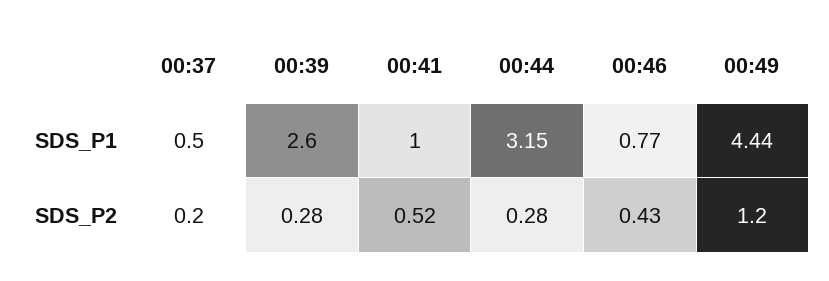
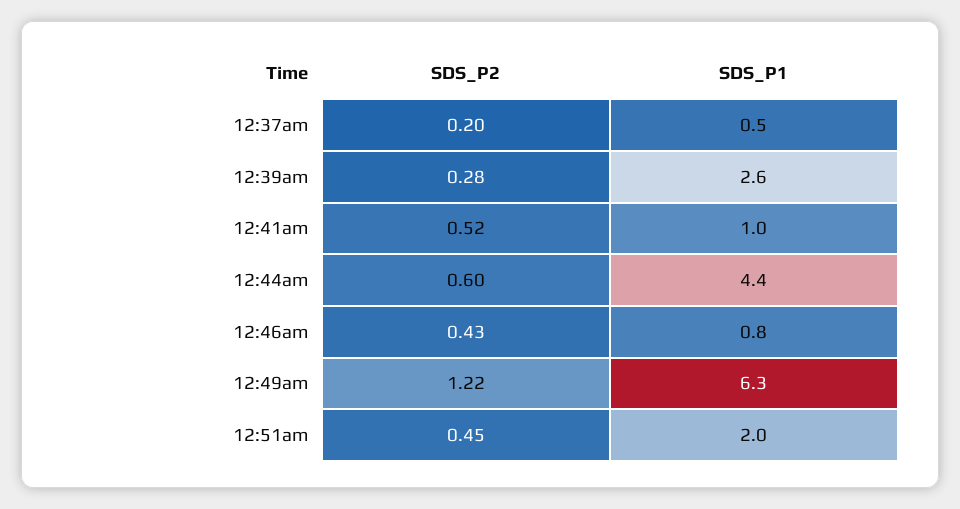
00:44, SDS_P1: 3.15 -> 4.4
00:49, SDS_P1: 4.44 -> 6.3
00:44, SDS_P2: 0.28 -> 0.6
00:49, SDS_P2: 1.2 -> 1.22
12:51am, SDS_P2: none -> 0.45
12:51am, SDS_P1: none -> 2

